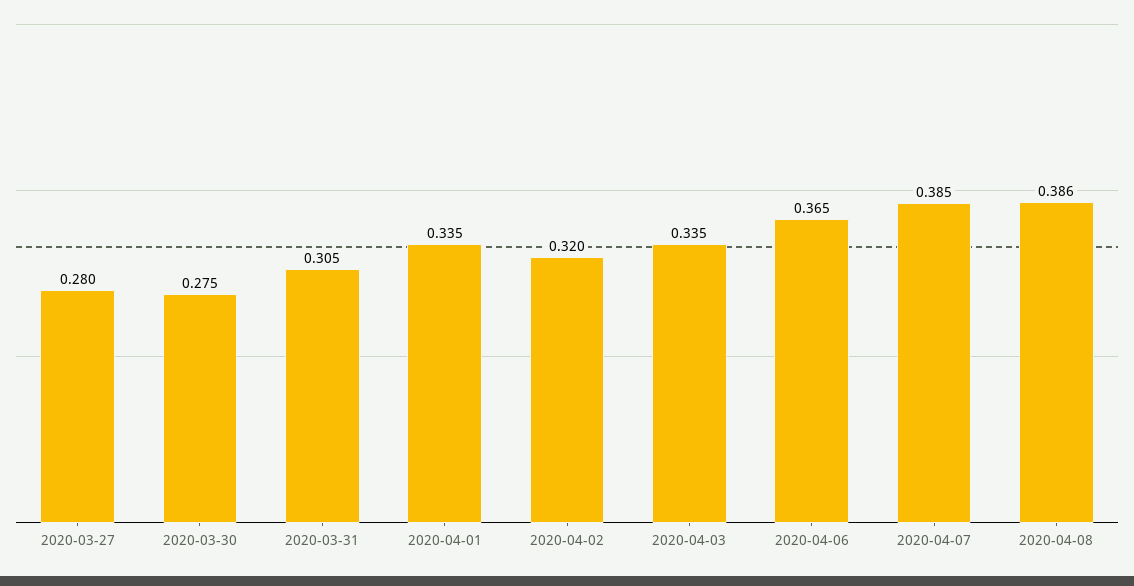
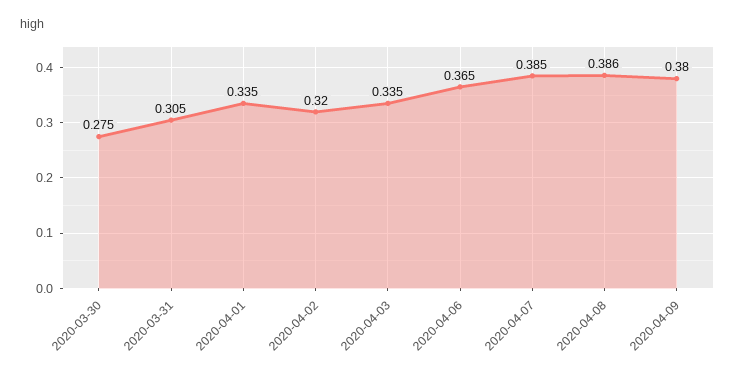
2020-03-27: 0.28 -> none
2020-04-09: none -> 0.38

